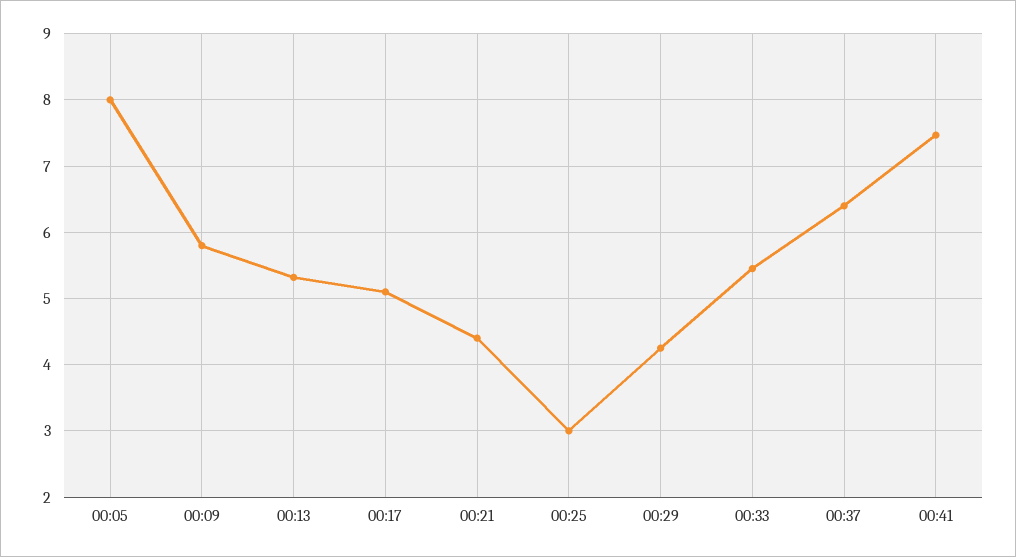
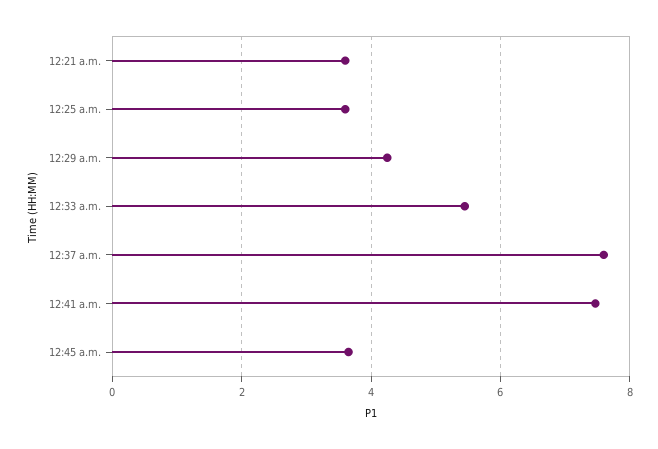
00:05: 8 -> none
00:09: 5.8 -> none
00:13: 5.3 -> none
00:17: 5.1 -> none
00:21: 4.4 -> 3.6
00:25: 3 -> 3.6
00:37: 6.4 -> 7.6
12:45 a.m.: none -> 3.6

